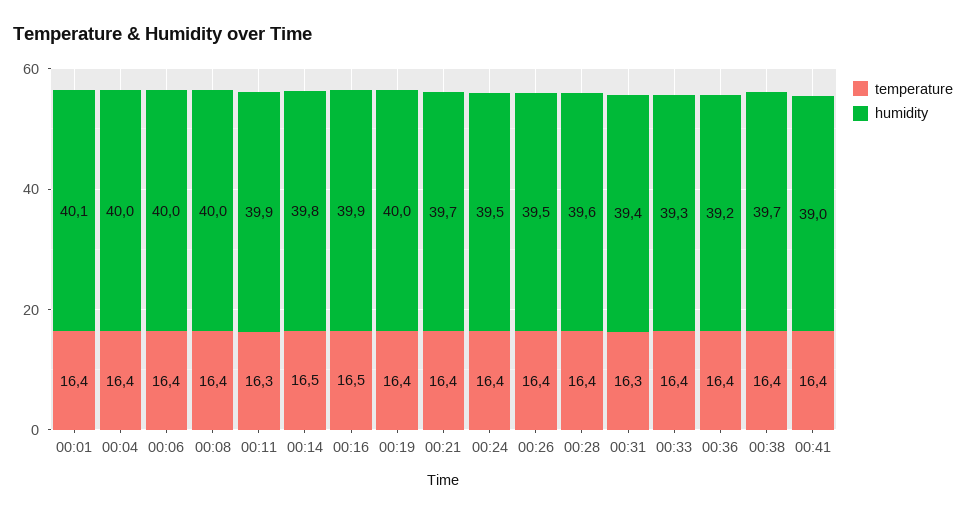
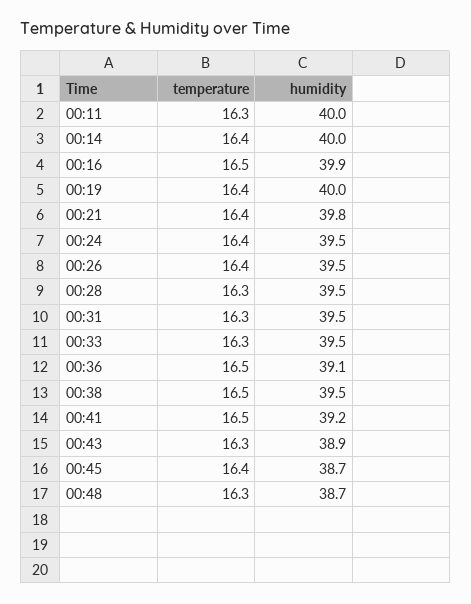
temperature, 00:01: 16.4 -> none
humidity, 00:01: 40.1 -> none
temperature, 00:04: 16.4 -> none
humidity, 00:04: 40 -> none
temperature, 00:06: 16.4 -> none
humidity, 00:06: 40 -> none
temperature, 00:08: 16.4 -> none
humidity, 00:08: 40 -> none
humidity, 00:11: 39.9 -> 40
temperature, 00:14: 16.5 -> 16.4
humidity, 00:14: 39.8 -> 40
humidity, 00:21: 39.7 -> 39.8
temperature, 00:28: 16.4 -> 16.3
humidity, 00:28: 39.6 -> 39.5
humidity, 00:31: 39.4 -> 39.5
temperature, 00:33: 16.4 -> 16.3
humidity, 00:33: 39.3 -> 39.5
temperature, 00:36: 16.4 -> 16.5
humidity, 00:36: 39.2 -> 39.1
temperature, 00:38: 16.4 -> 16.5
humidity, 00:38: 39.7 -> 39.5
temperature, 00:41: 16.4 -> 16.5
humidity, 00:41: 39 -> 39.2
temperature, 00:43: none -> 16.3
humidity, 00:43: none -> 38.9
temperature, 00:45: none -> 16.4
humidity, 00:45: none -> 38.7
temperature, 00:48: none -> 16.3
humidity, 00:48: none -> 38.7

